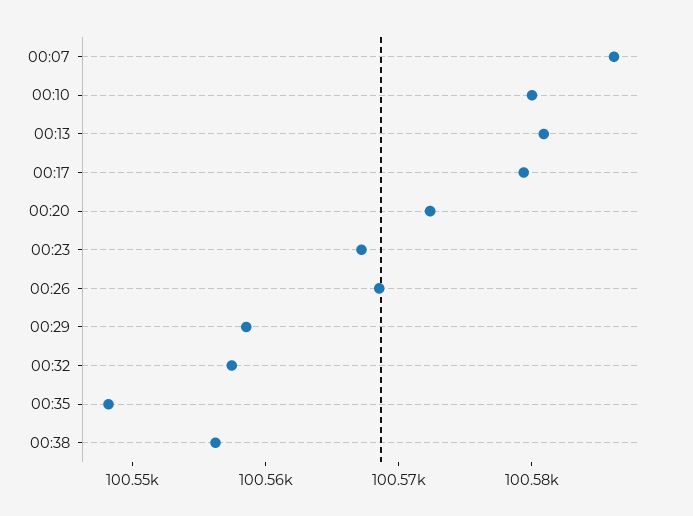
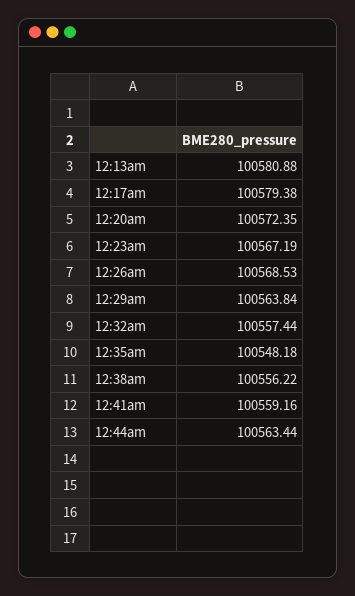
00:07: 100586 -> none
00:10: 100580 -> none
00:29: 100558 -> 100563.84
12:41am: none -> 100559.16
12:44am: none -> 100563.44

